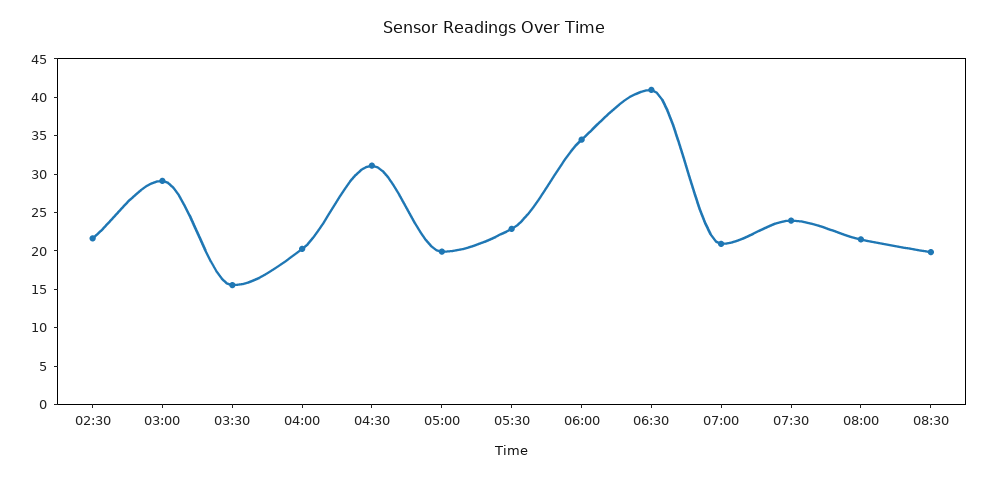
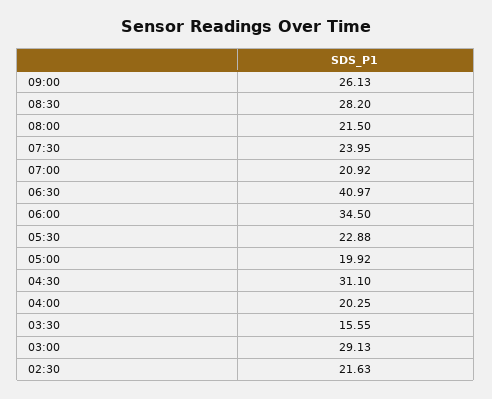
08:30: 20 -> 28.2
09:00: none -> 26.13

